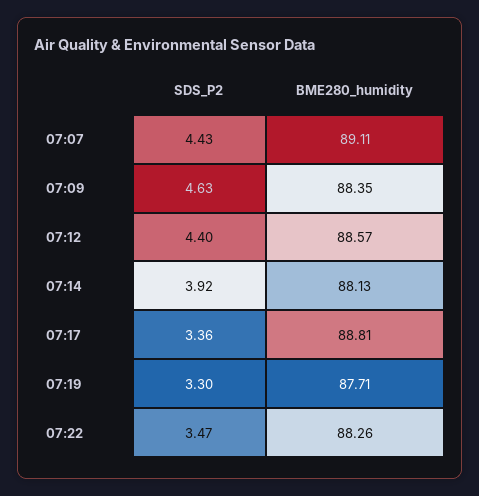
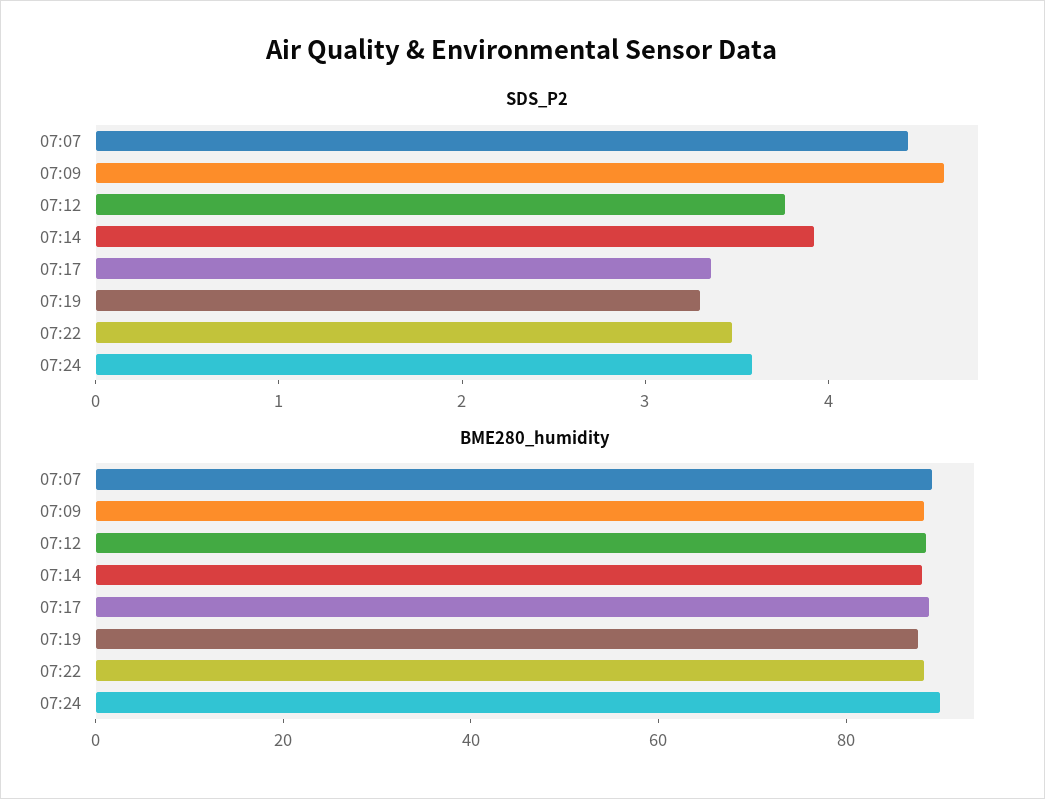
SDS_P2, 07:12: 4.4 -> 3.8
SDS_P2, 07:24: none -> 3.6
BME280_humidity, 07:24: none -> 90

